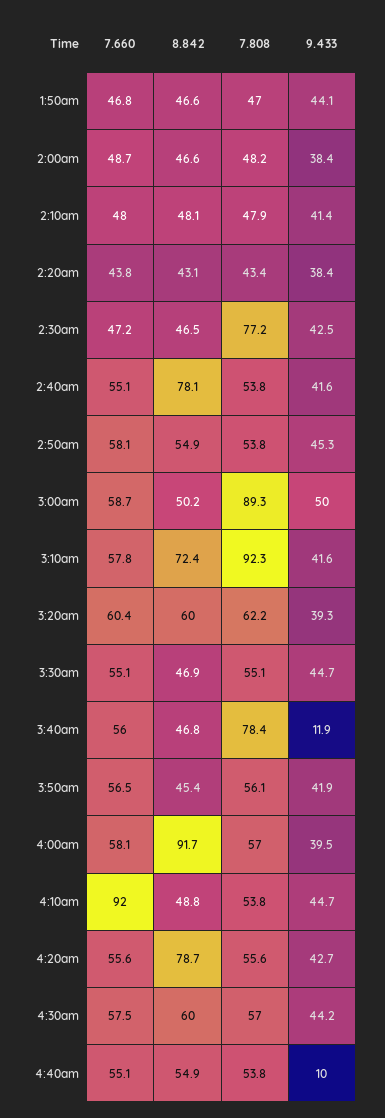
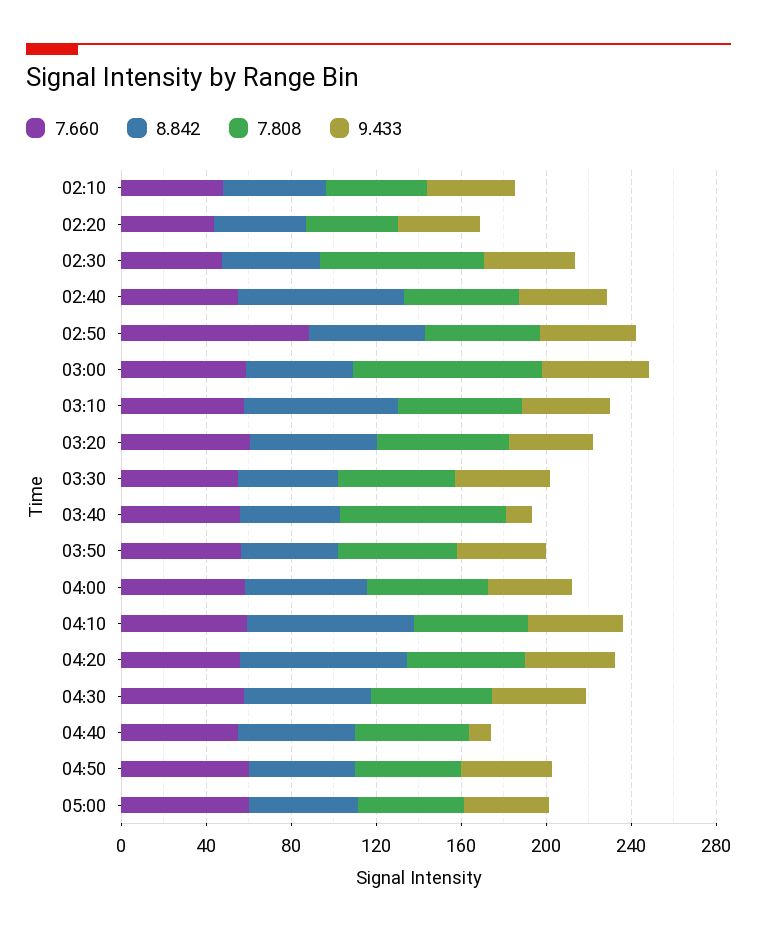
7.660, 1:50am: 46.8 -> none
8.842, 1:50am: 46.6 -> none
7.808, 1:50am: 47 -> none
9.433, 1:50am: 44.1 -> none
7.660, 2:00am: 48.7 -> none
8.842, 2:00am: 46.6 -> none
7.808, 2:00am: 48.2 -> none
9.433, 2:00am: 38.4 -> none
7.660, 2:50am: 58.1 -> 90
7.808, 3:10am: 92.3 -> 60
8.842, 4:00am: 91.7 -> 60
7.660, 4:10am: 92 -> 60
8.842, 4:10am: 48.8 -> 80
7.660, 04:50: none -> 60
8.842, 04:50: none -> 50
7.808, 04:50: none -> 50
9.433, 04:50: none -> 40
7.660, 05:00: none -> 60
8.842, 05:00: none -> 50
7.808, 05:00: none -> 50
9.433, 05:00: none -> 40

